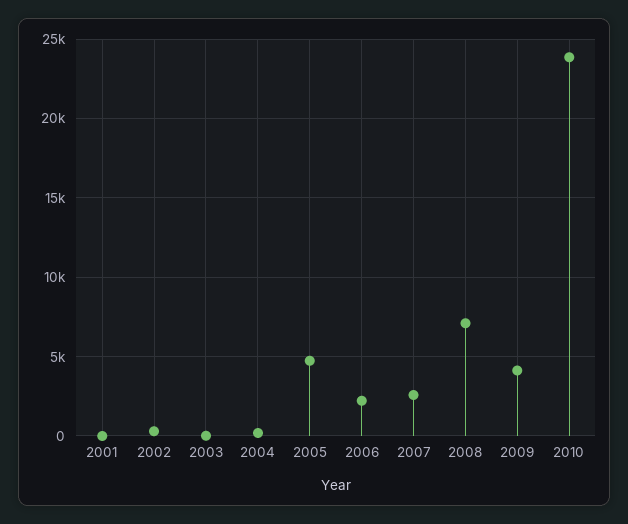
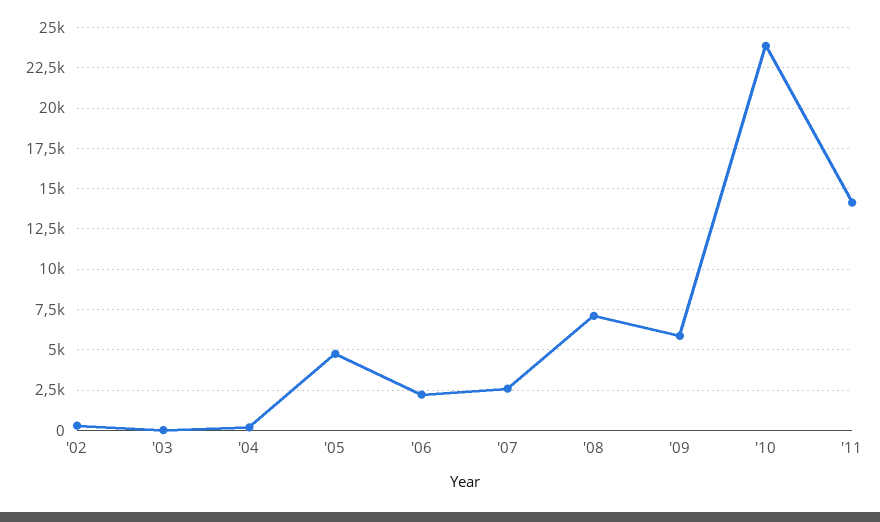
2001: 0 -> none
2009: 4000 -> 6000
'11: none -> 14000

